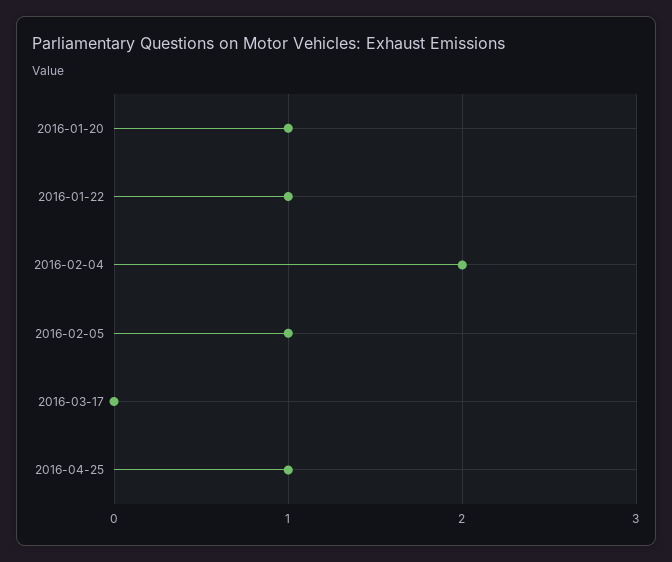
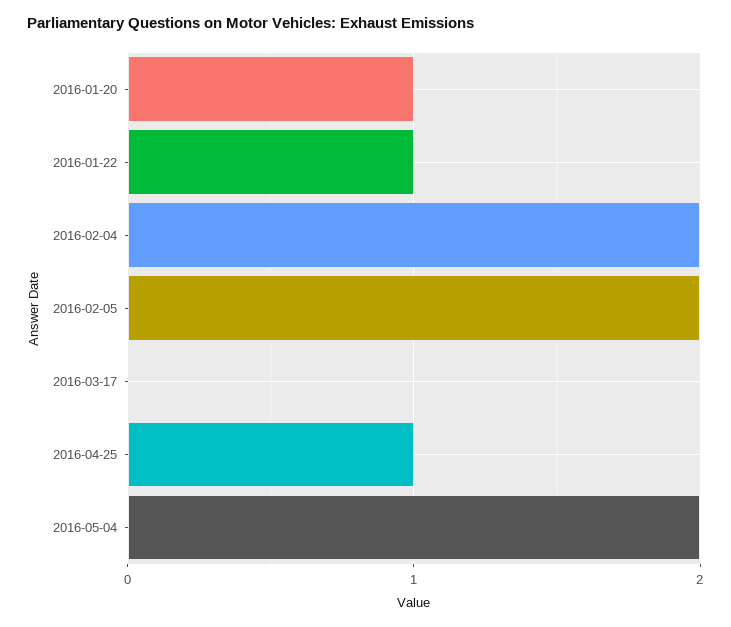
2016-02-05: 1 -> 2
2016-05-04: none -> 2

